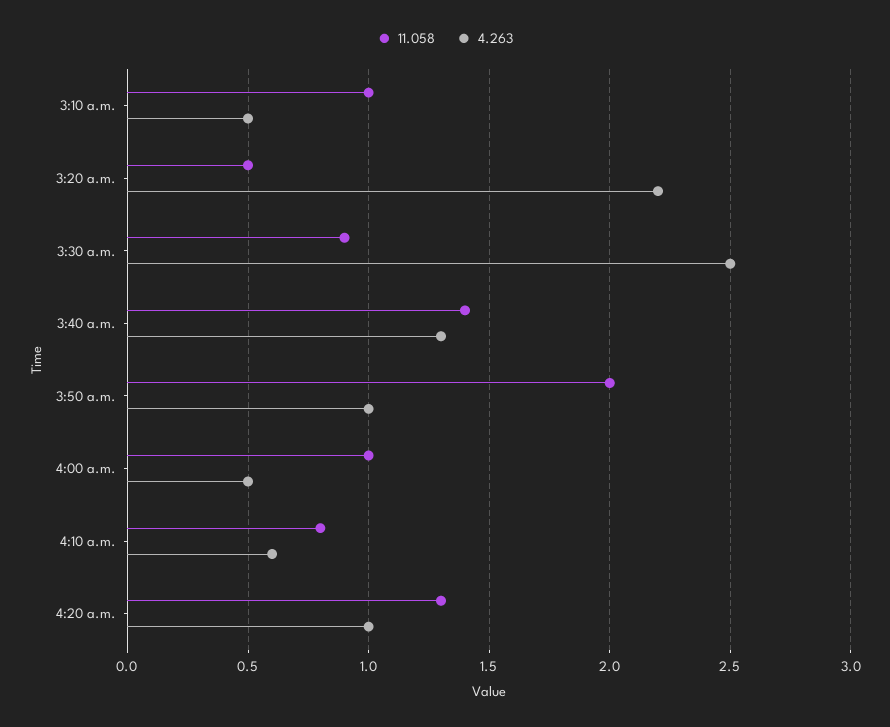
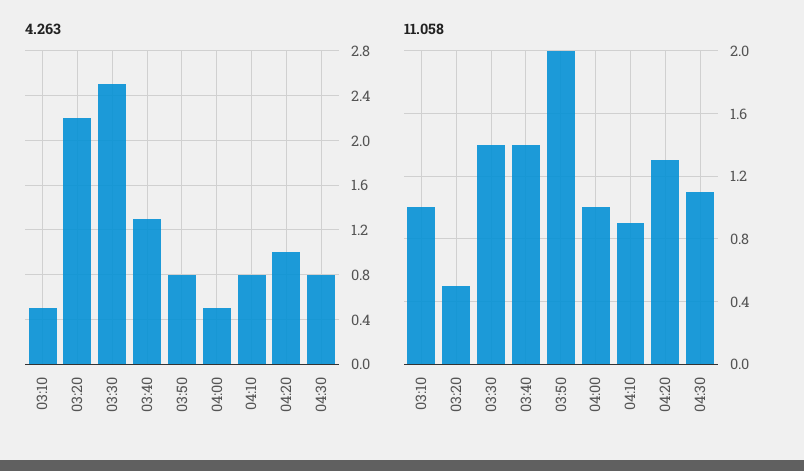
11.058, 3:30 a.m.: 0.9 -> 1.4
4.263, 3:50 a.m.: 1 -> 0.8
11.058, 4:10 a.m.: 0.8 -> 0.9
4.263, 4:10 a.m.: 0.6 -> 0.8
4.263, 04:30: none -> 0.8
11.058, 04:30: none -> 1.1

